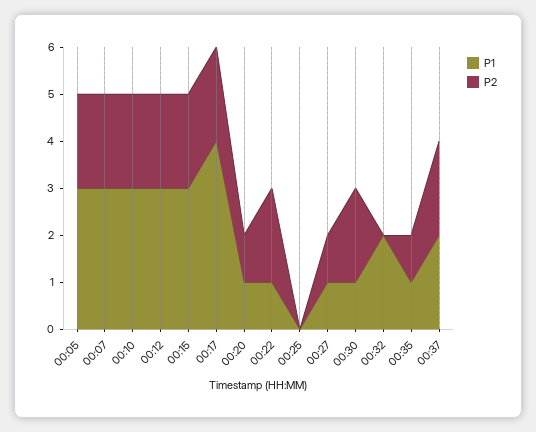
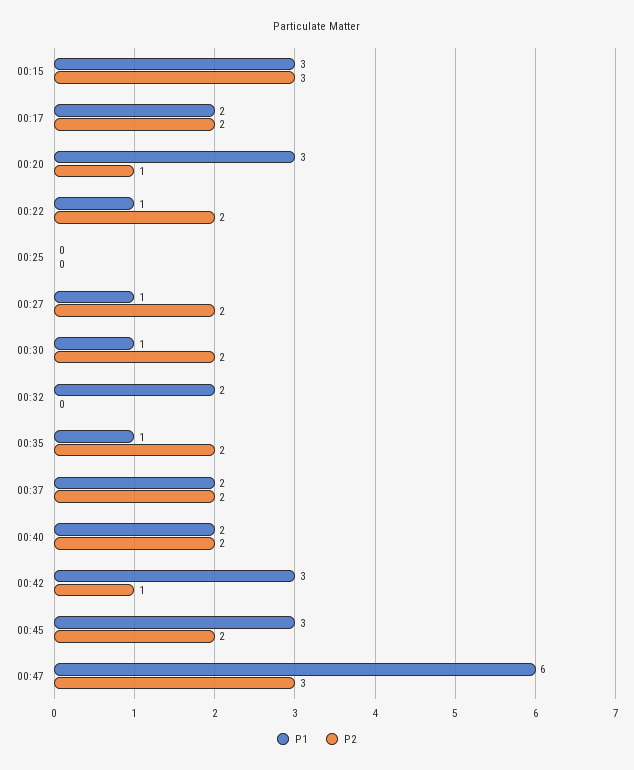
P1, 00:05: 3 -> none
P2, 00:05: 2 -> none
P1, 00:07: 3 -> none
P2, 00:07: 2 -> none
P1, 00:10: 3 -> none
P2, 00:10: 2 -> none
P1, 00:12: 3 -> none
P2, 00:12: 2 -> none
P2, 00:15: 2 -> 3
P1, 00:17: 4 -> 2
P1, 00:20: 1 -> 3
P2, 00:27: 1 -> 2
P2, 00:35: 1 -> 2
P1, 00:40: none -> 2
P2, 00:40: none -> 2
P1, 00:42: none -> 3
P2, 00:42: none -> 1
P1, 00:45: none -> 3
P2, 00:45: none -> 2
P1, 00:47: none -> 6
P2, 00:47: none -> 3

